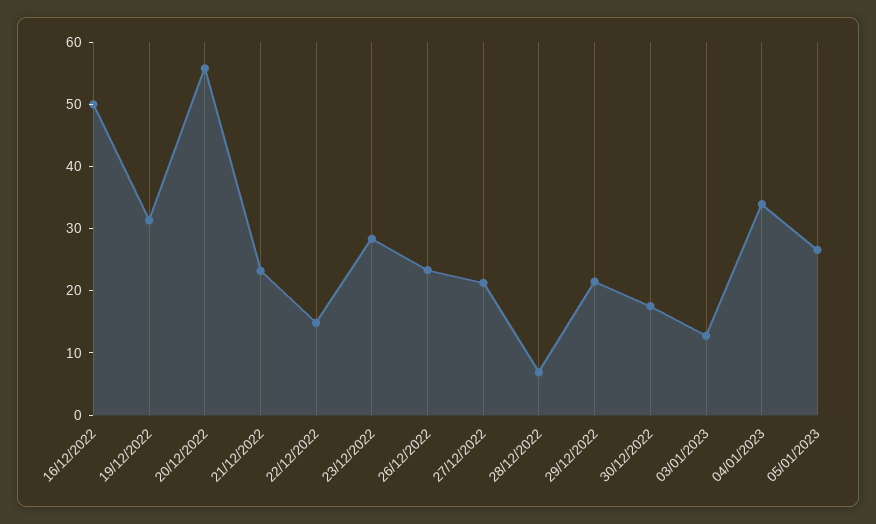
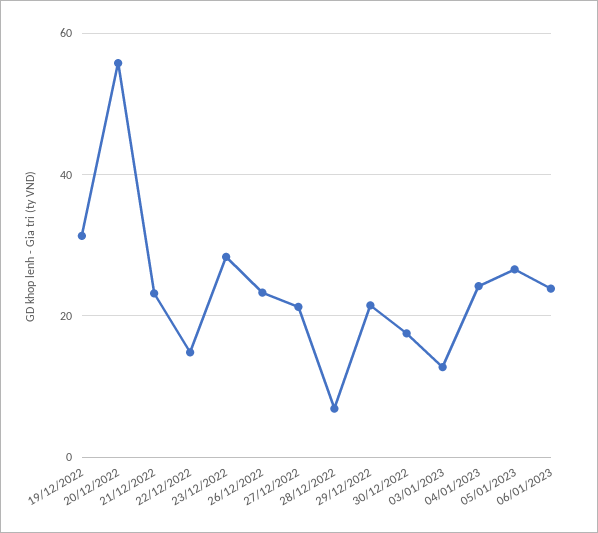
16/12/2022: 50 -> none
04/01/2023: 34 -> 24
06/01/2023: none -> 24

